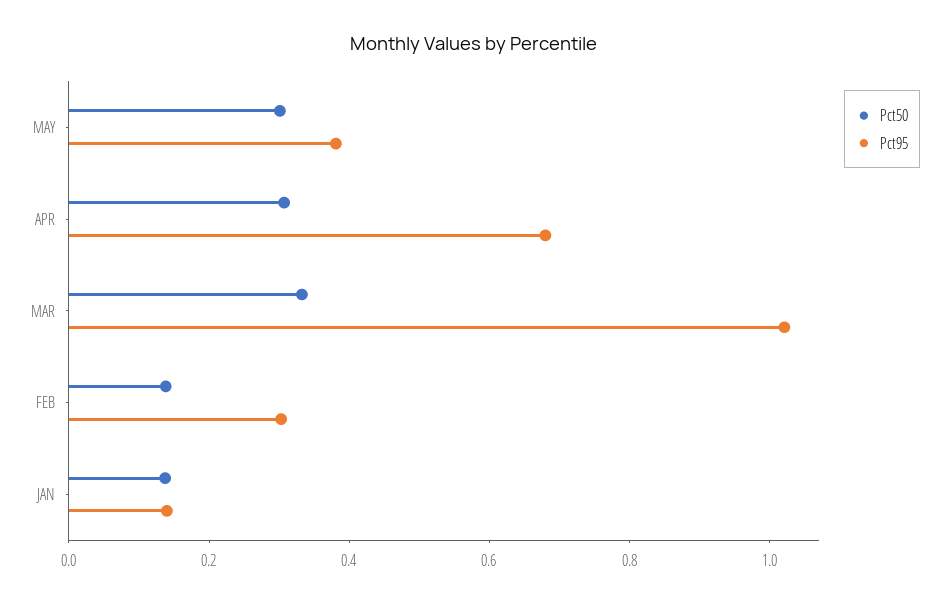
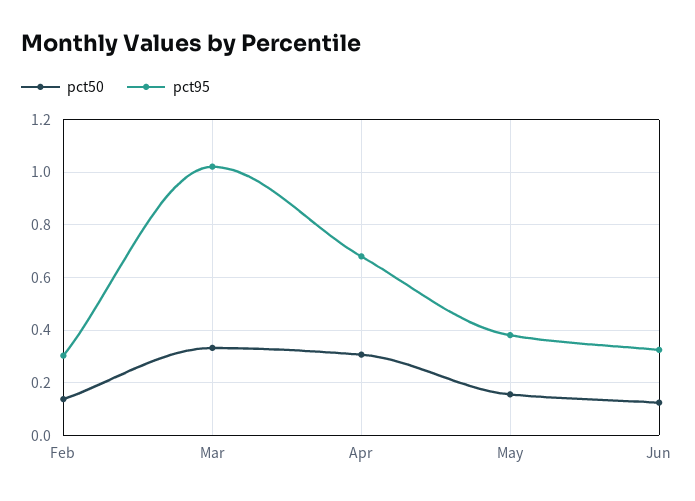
Pct50, MAY: 0.3 -> 0.15
Pct50, JAN: 0.15 -> none
Pct95, JAN: 0.15 -> none
Pct50, Jun: none -> 0.125
Pct95, Jun: none -> 0.325

